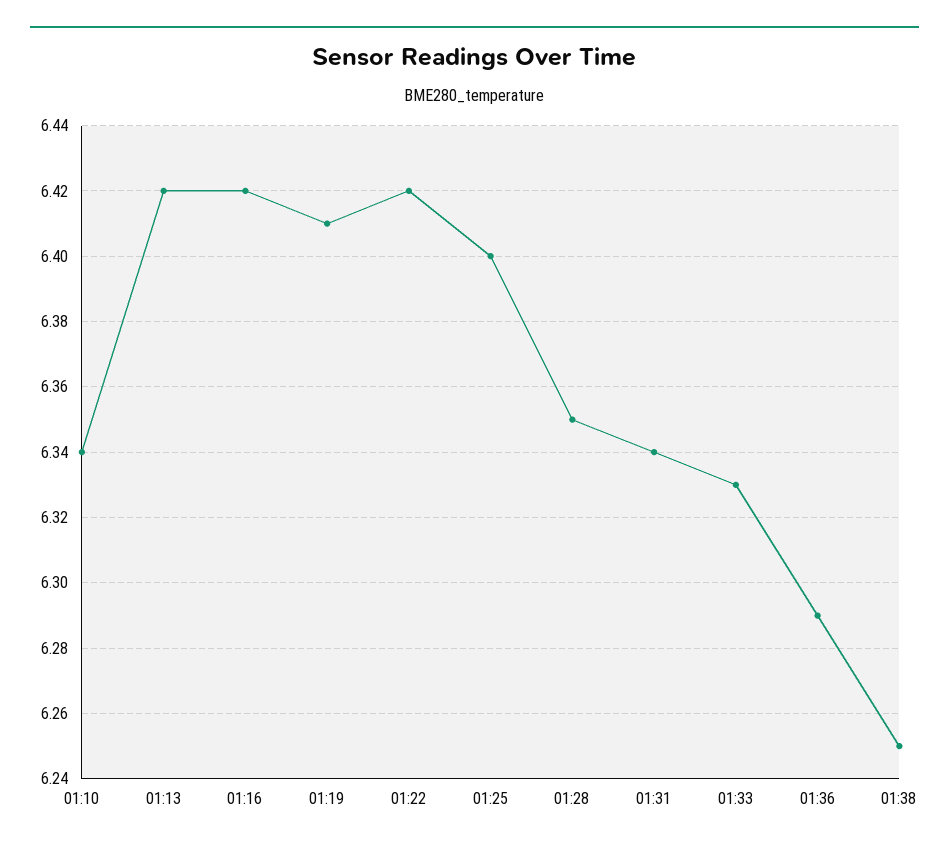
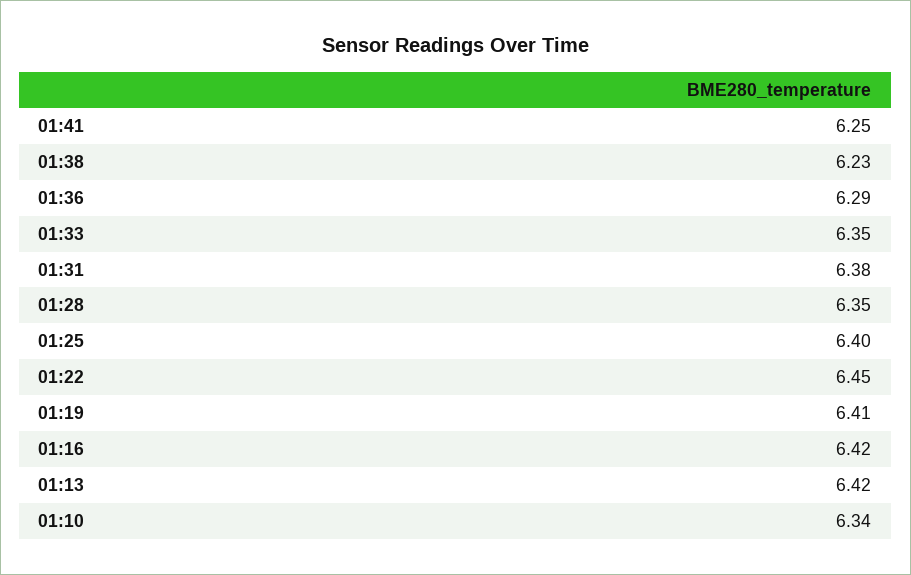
01:22: 6.42 -> 6.45
01:31: 6.34 -> 6.38
01:33: 6.33 -> 6.35
01:38: 6.25 -> 6.23
01:41: none -> 6.25

